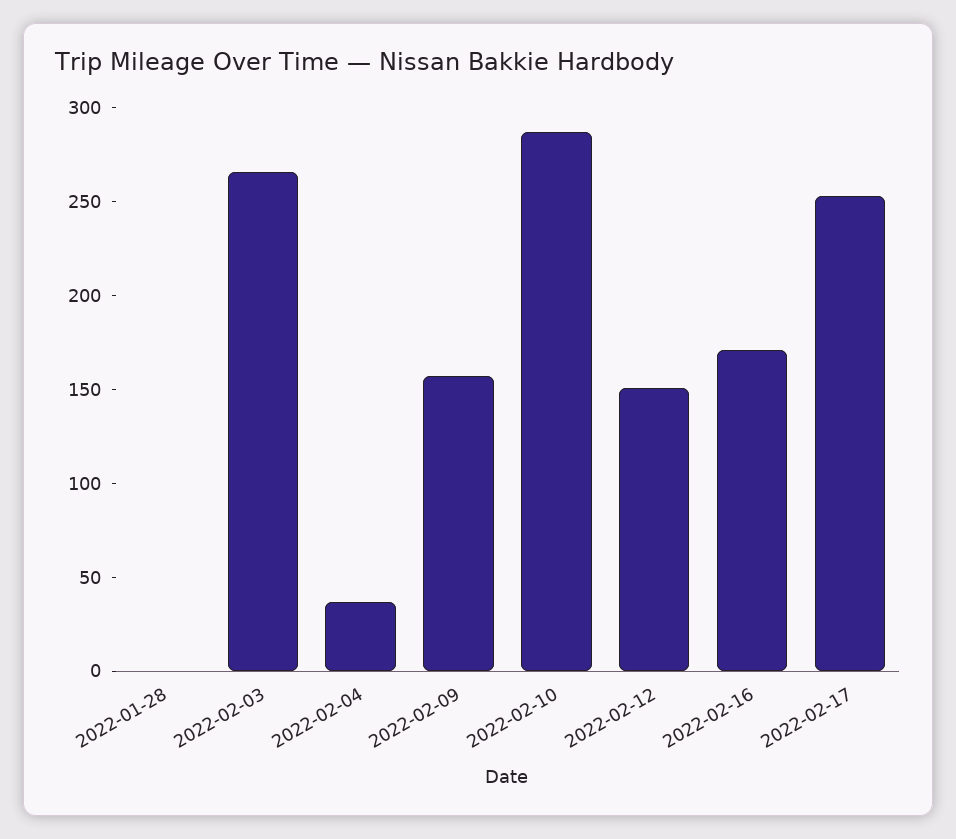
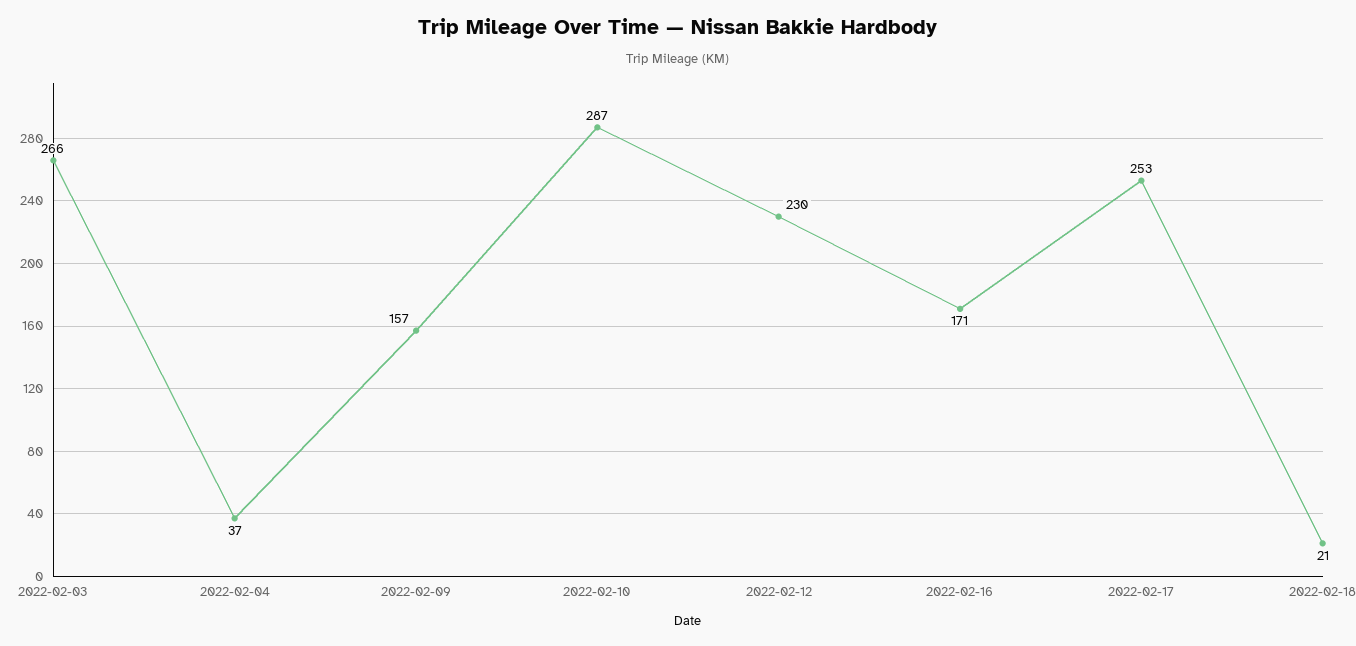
2022-01-28: 0 -> none
2022-02-12: 150 -> 230
2022-02-18: none -> 21

